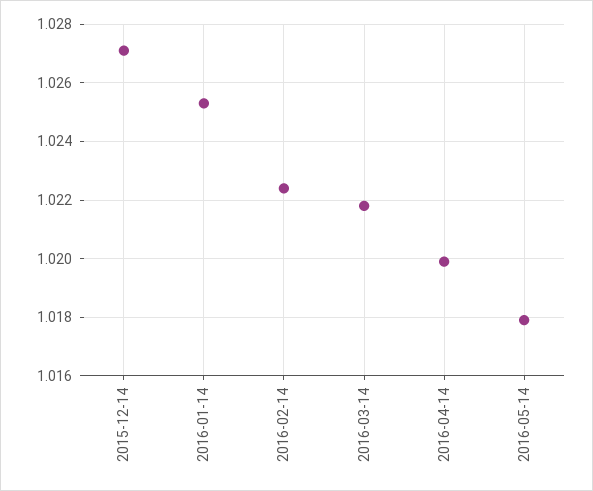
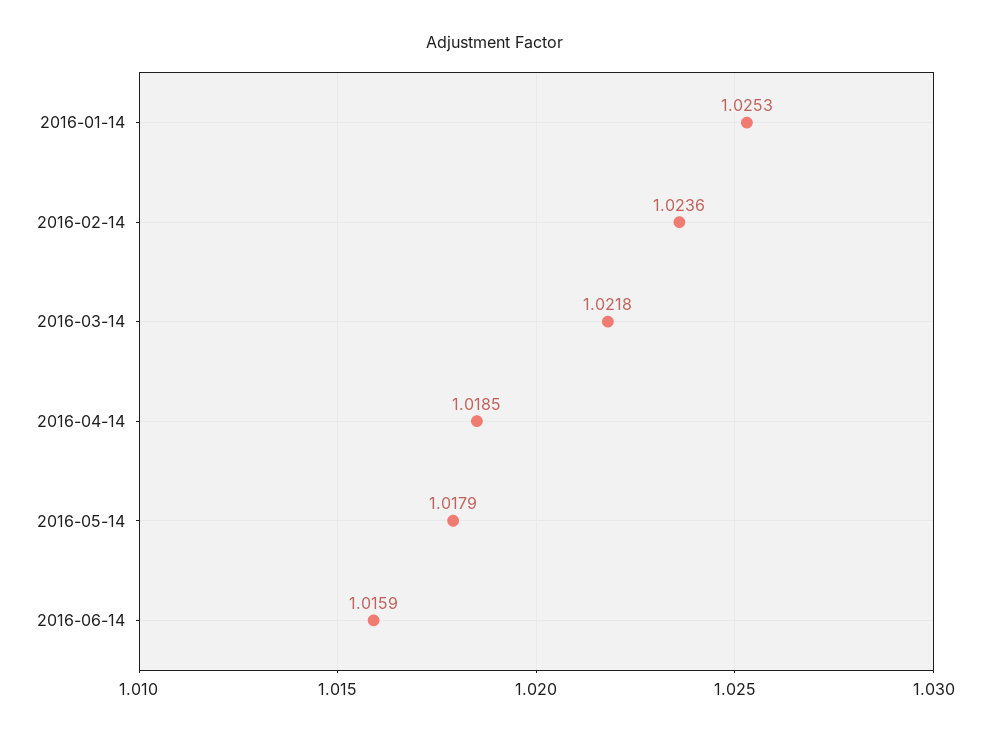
2015-12-14: 1.027 -> none
2016-02-14: 1.0225 -> 1.0236
2016-04-14: 1.02 -> 1.0185
2016-06-14: none -> 1.0159

